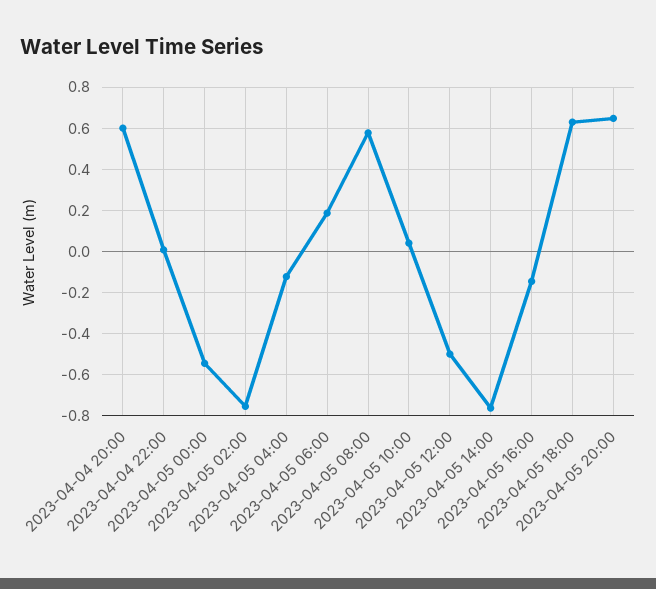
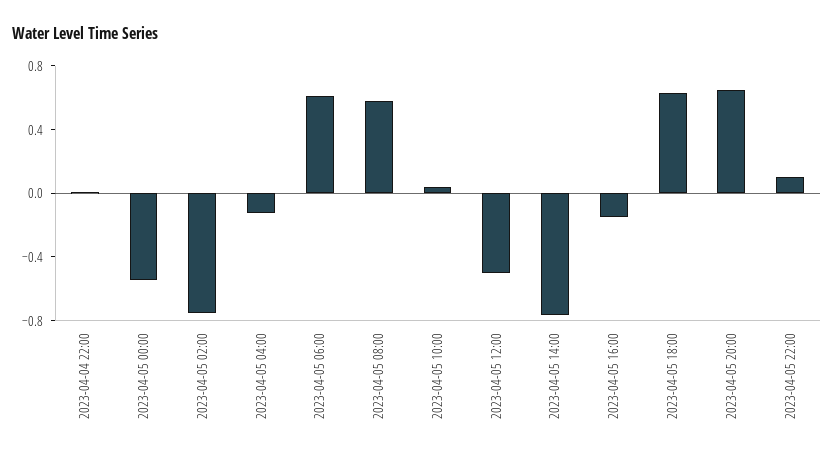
2023-04-04 20:00: 0.6 -> none
2023-04-05 06:00: 0.2 -> 0.6
2023-04-05 22:00: none -> 0.1

